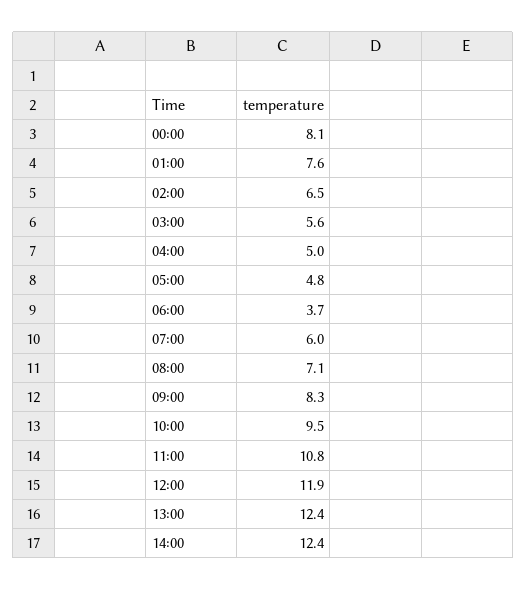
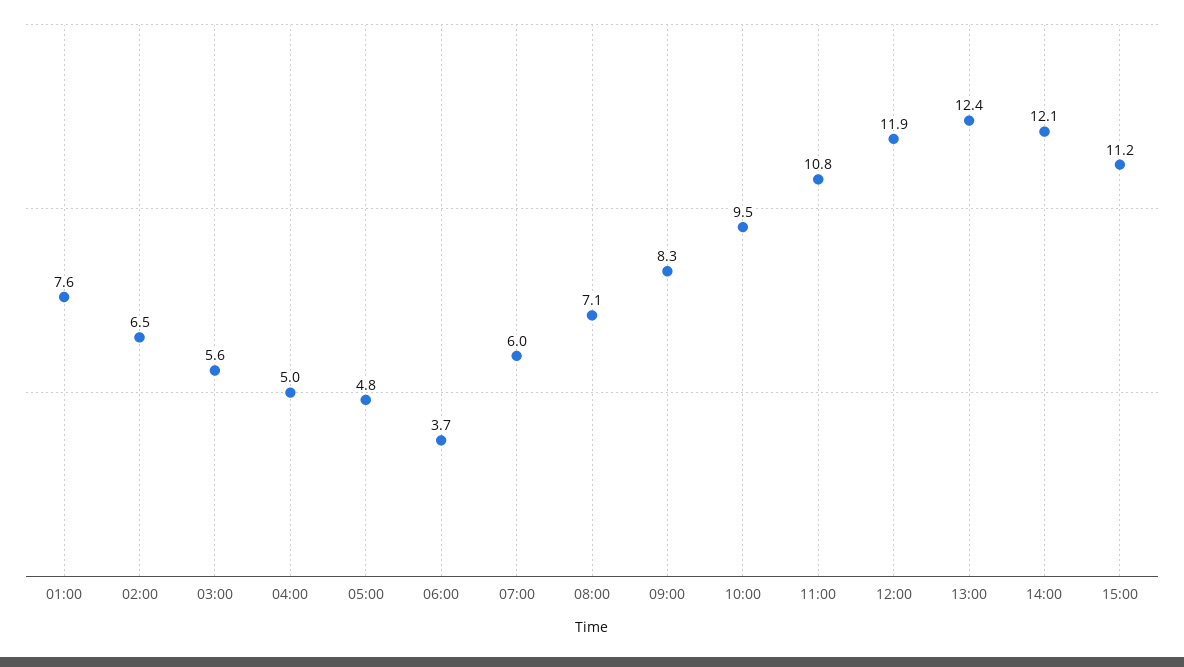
00:00: 8.1 -> none
14:00: 12.4 -> 12.1
15:00: none -> 11.2

